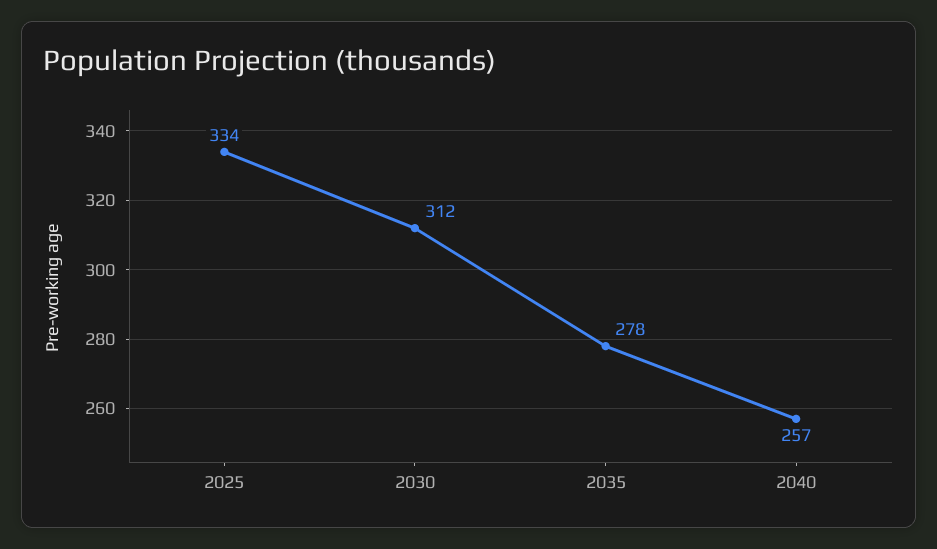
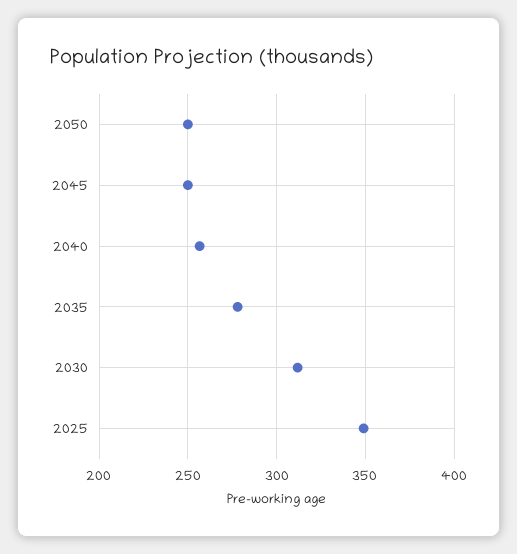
2025: 334 -> 350
2050: none -> 250
2045: none -> 250

